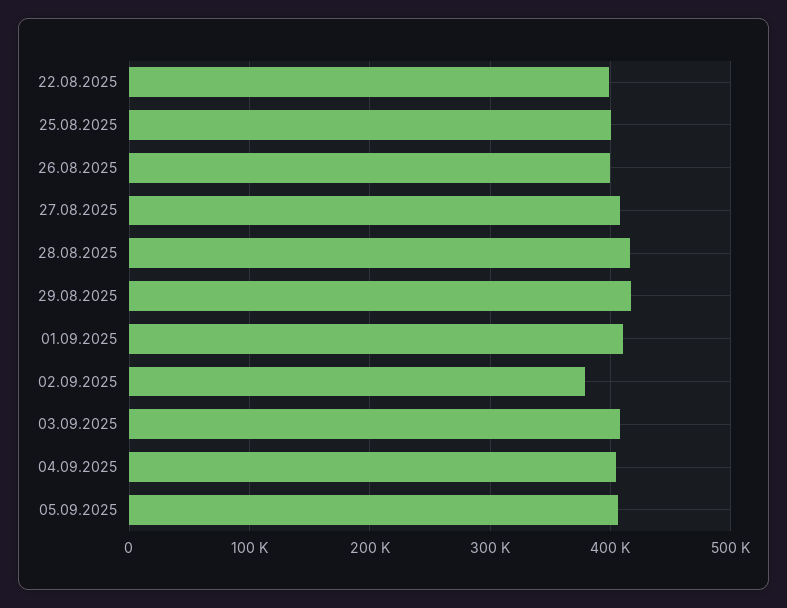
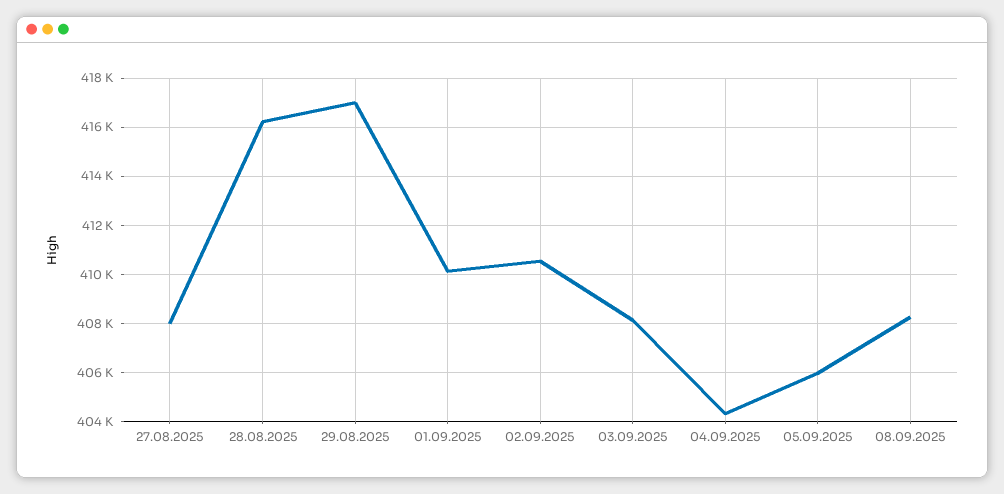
22.08.2025: 400000 -> none
25.08.2025: 400000 -> none
26.08.2025: 400000 -> none
02.09.2025: 380000 -> 410500
08.09.2025: none -> 408250

